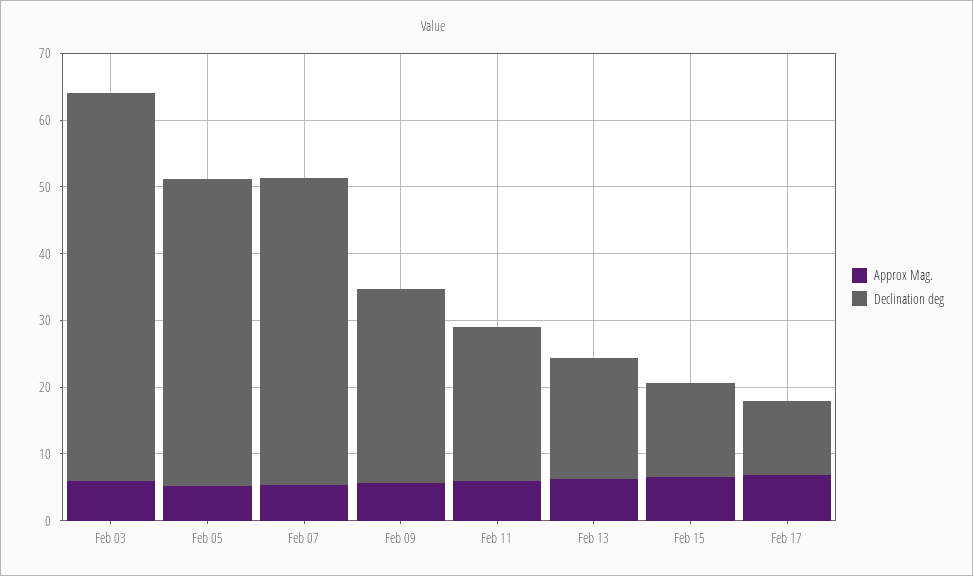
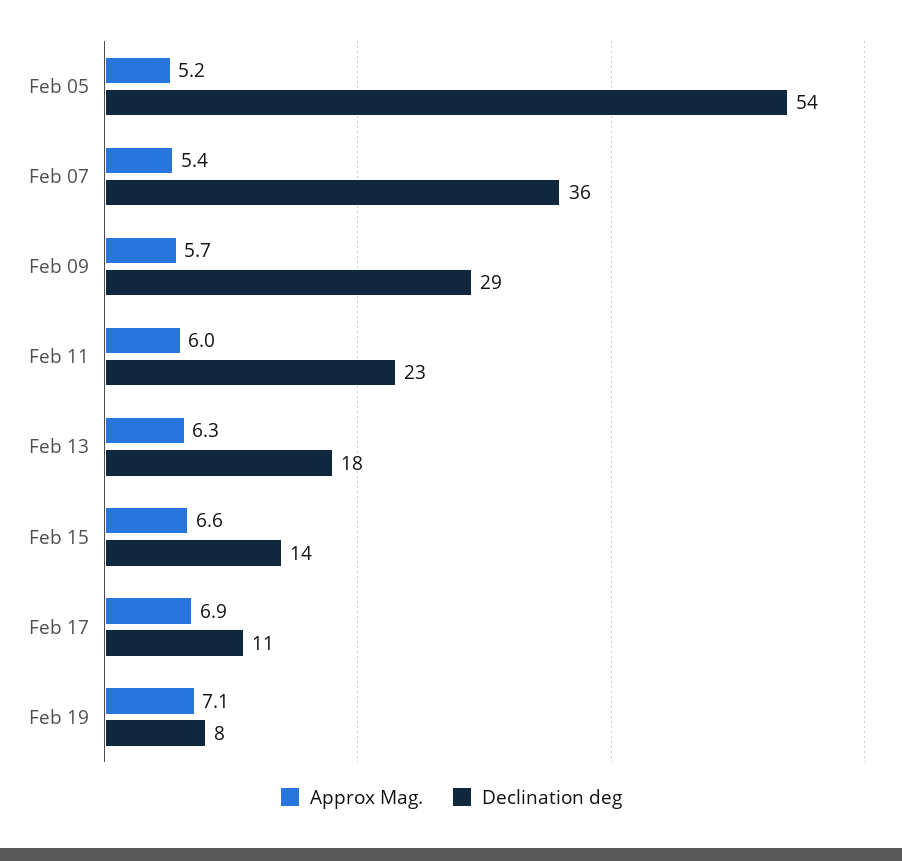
Approx Mag., Feb 03: 6 -> none
Declination deg, Feb 03: 58 -> none
Declination deg, Feb 05: 46 -> 54
Declination deg, Feb 07: 46 -> 36
Approx Mag., Feb 19: none -> 7.1
Declination deg, Feb 19: none -> 8

